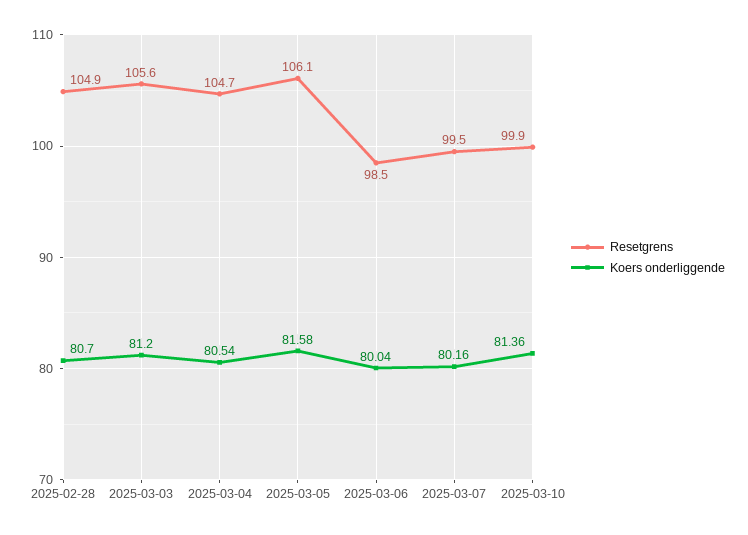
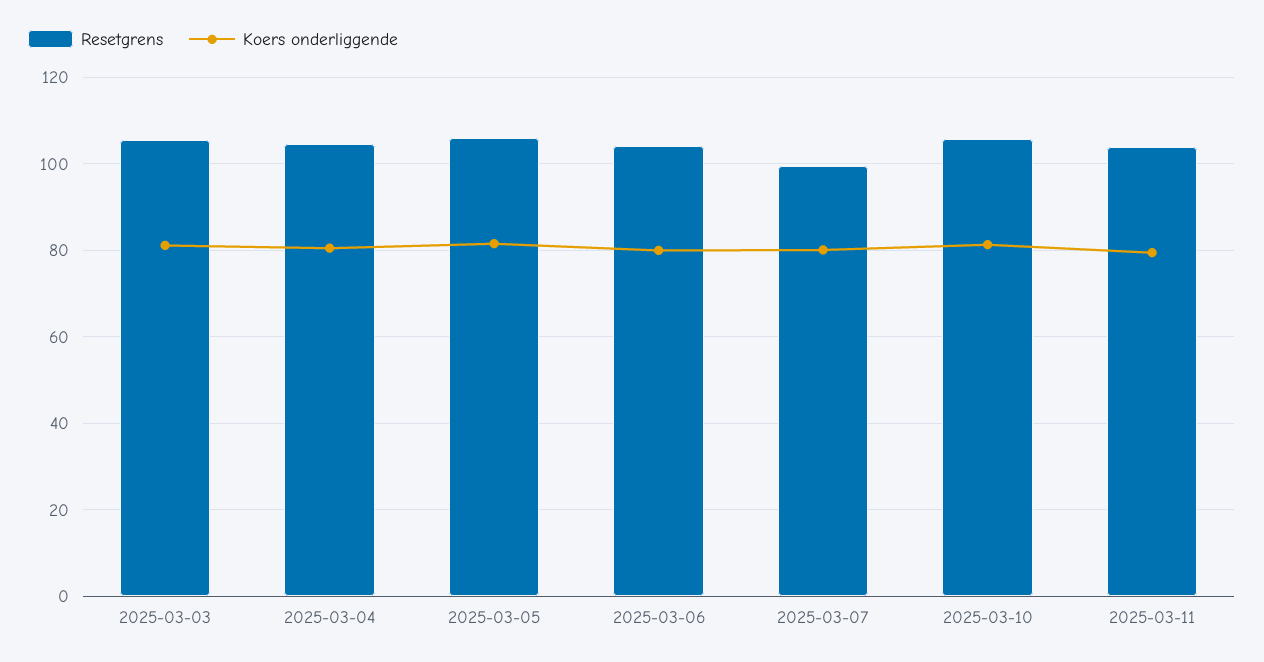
Resetgrens, 2025-02-28: 104.9 -> none
Koers onderliggende, 2025-02-28: 80.7 -> none
Resetgrens, 2025-03-06: 98.5 -> 104
Resetgrens, 2025-03-10: 99.9 -> 106
Resetgrens, 2025-03-11: none -> 104
Koers onderliggende, 2025-03-11: none -> 80

